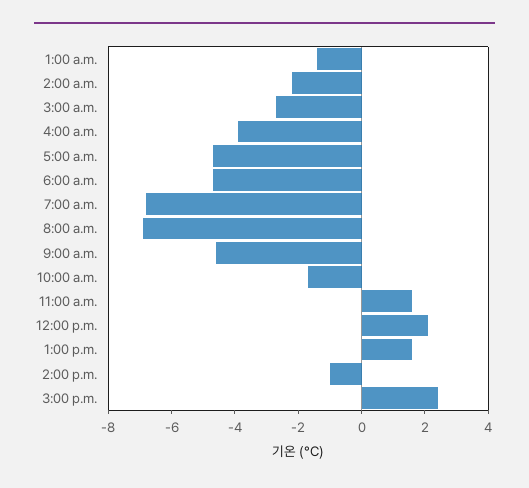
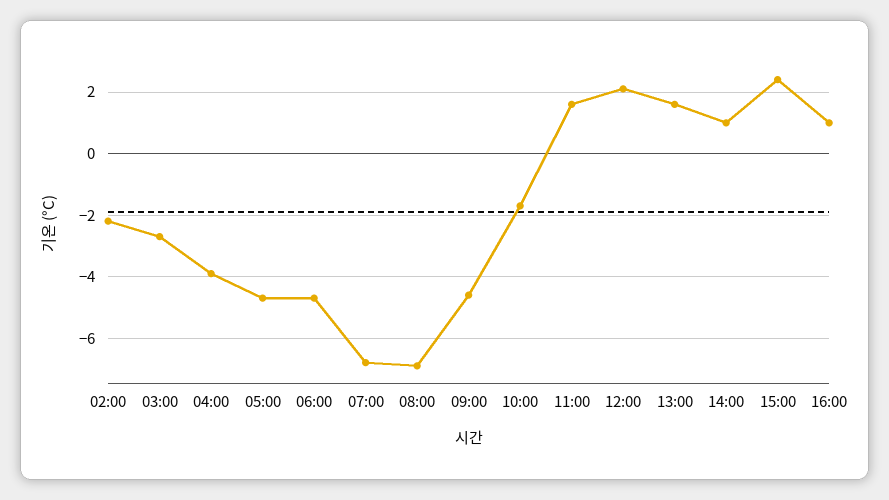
1:00 a.m.: -1.5 -> none
2:00 p.m.: -1 -> 1
16:00: none -> 1

